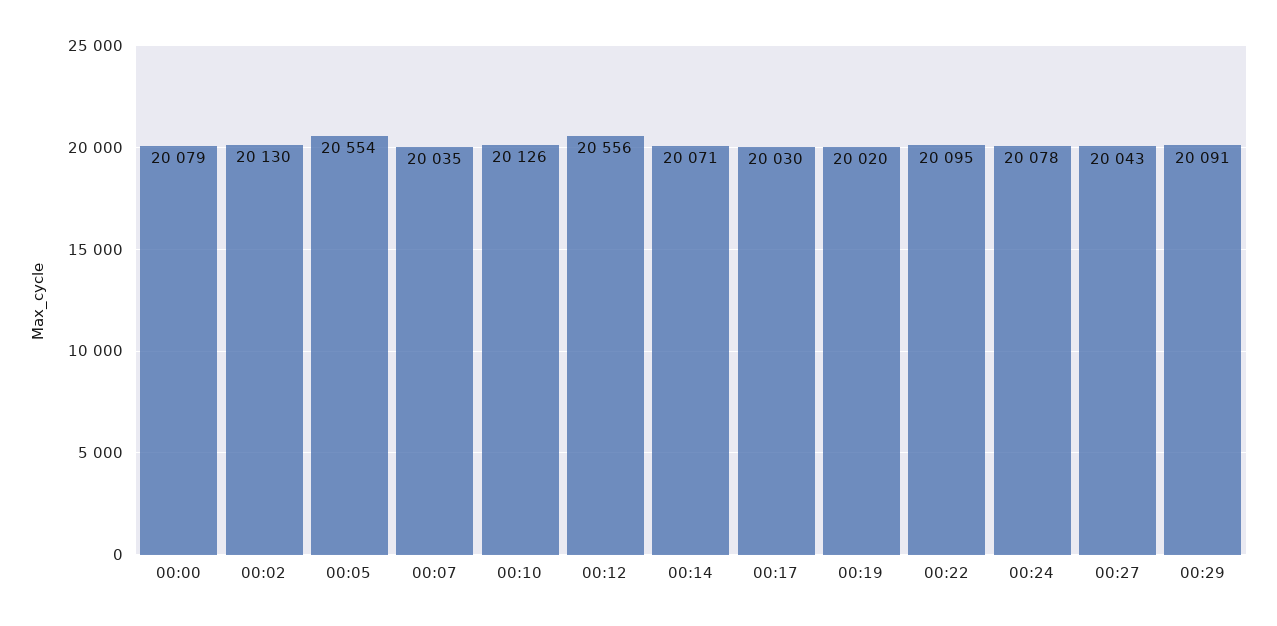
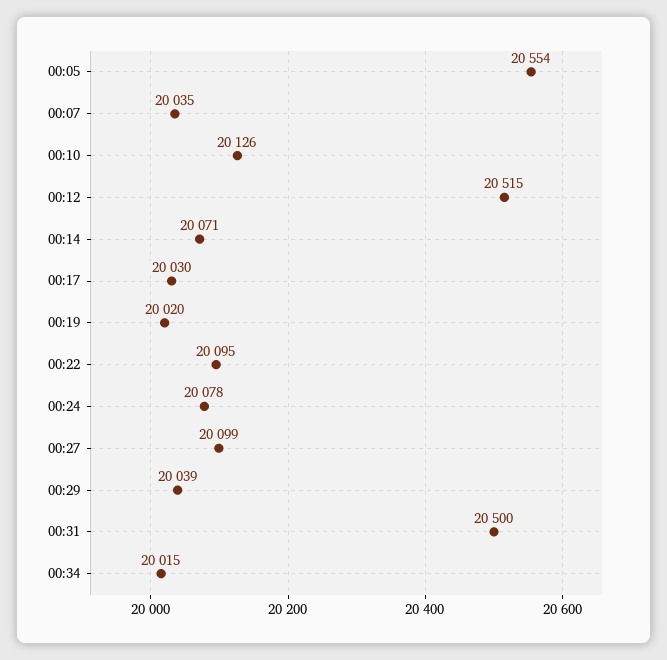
00:00: 20079 -> none
00:02: 20130 -> none
00:12: 20556 -> 20515
00:27: 20043 -> 20099
00:29: 20091 -> 20039
00:31: none -> 20500
00:34: none -> 20015

